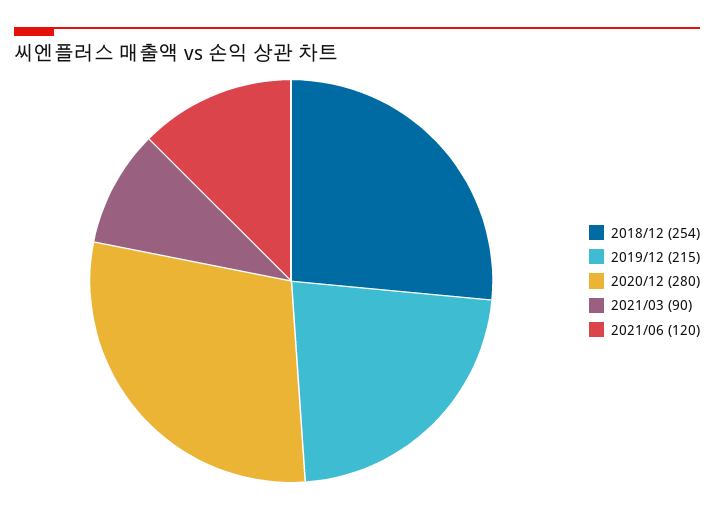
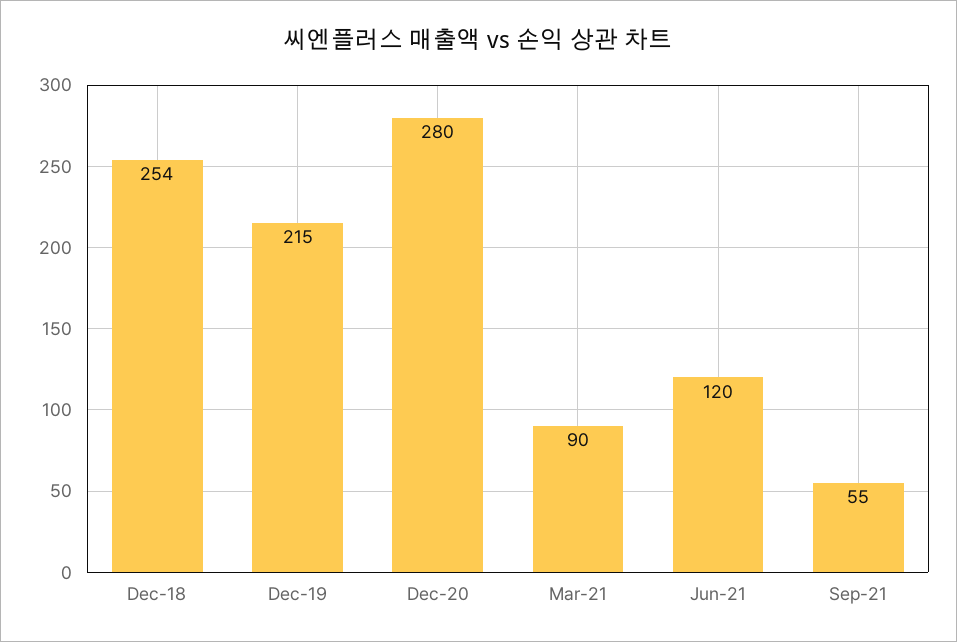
Sep-21: none -> 55

